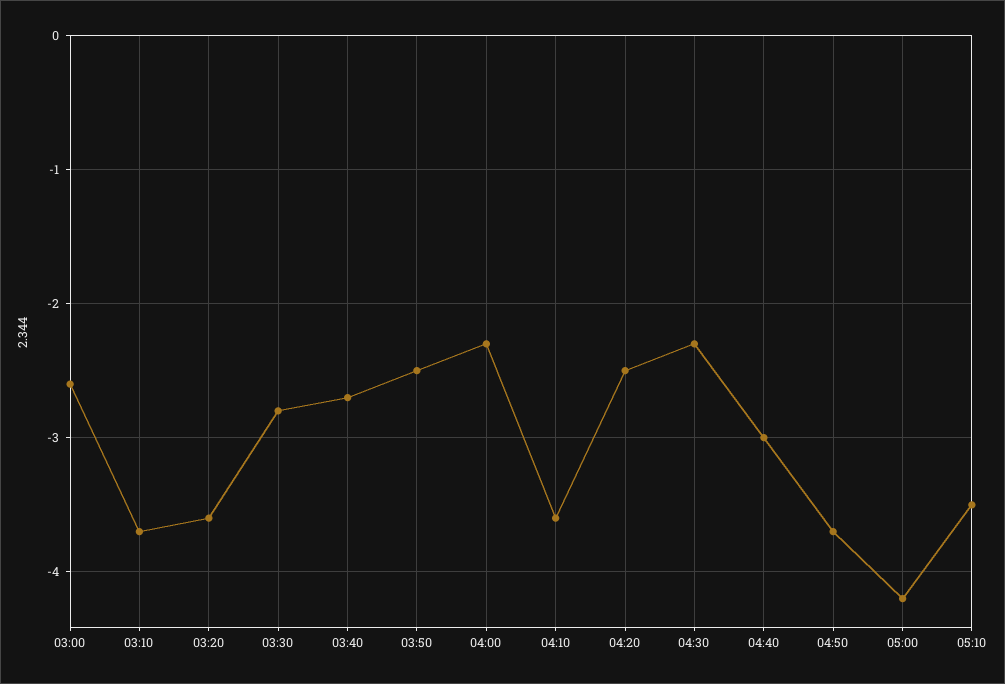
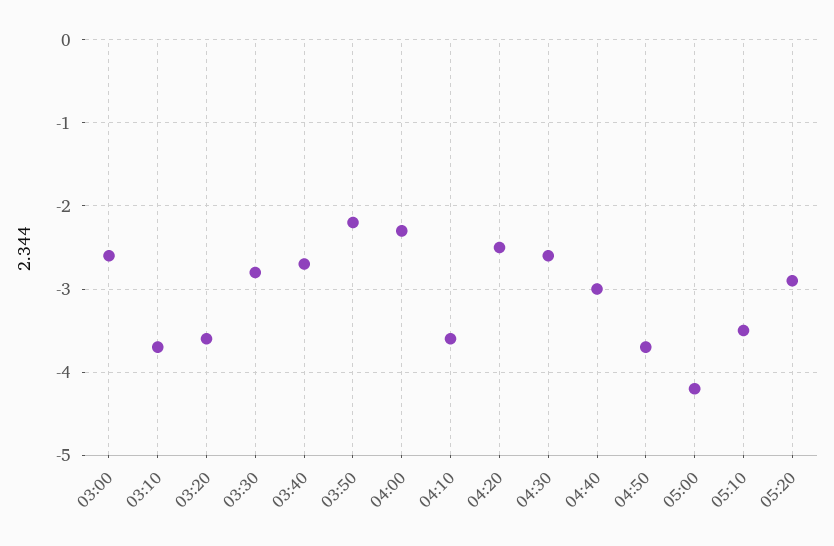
03:50: -2.5 -> -2.2
04:30: -2.3 -> -2.6
05:20: none -> -2.9

